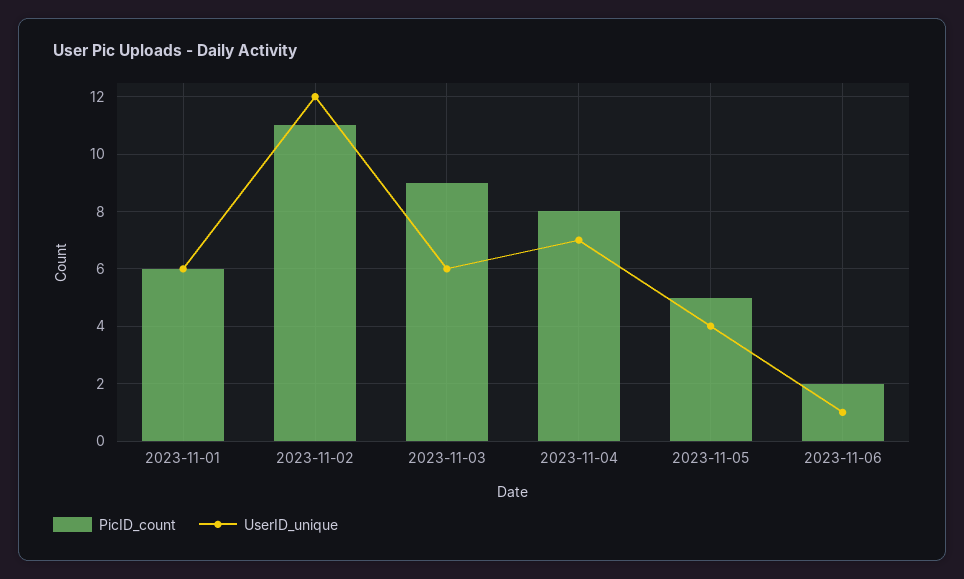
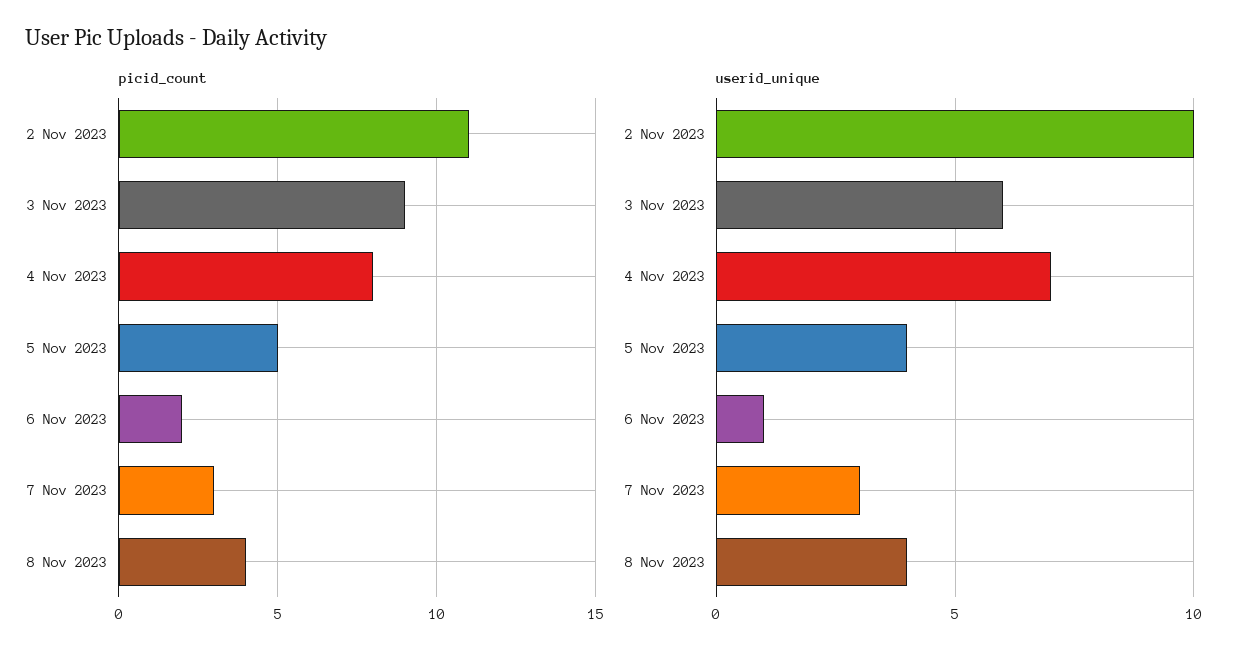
PicID_count, 2023-11-01: 6 -> none
UserID_unique, 2023-11-01: 6 -> none
UserID_unique, 2023-11-02: 12 -> 10
PicID_count, 7 Nov 2023: none -> 3
PicID_count, 8 Nov 2023: none -> 4
UserID_unique, 7 Nov 2023: none -> 3
UserID_unique, 8 Nov 2023: none -> 4

